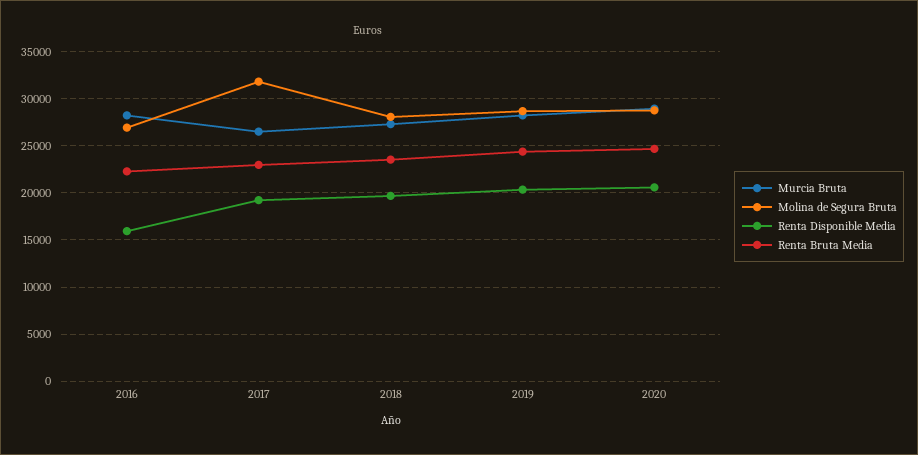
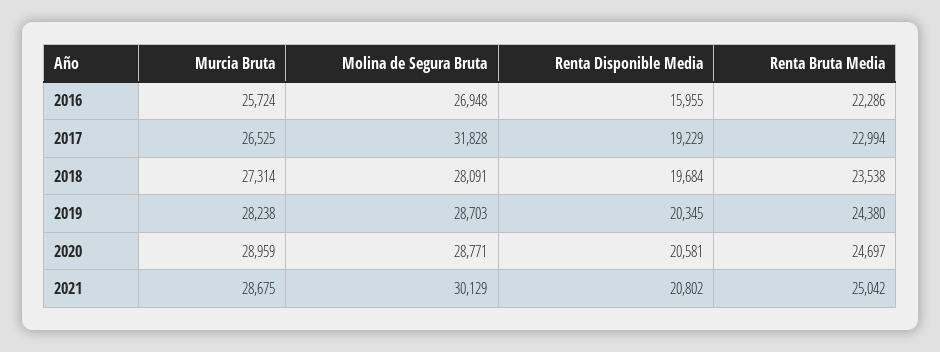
Murcia Bruta, 2016: 28000 -> 25724
Murcia Bruta, 2021: none -> 28675
Molina de Segura Bruta, 2021: none -> 30129
Renta Disponible Media, 2021: none -> 20802
Renta Bruta Media, 2021: none -> 25042

